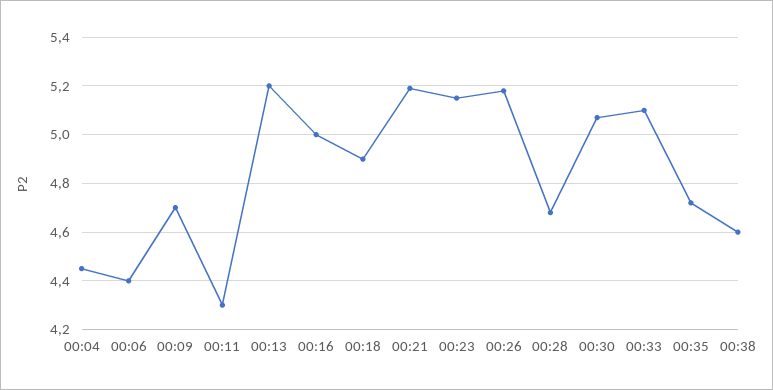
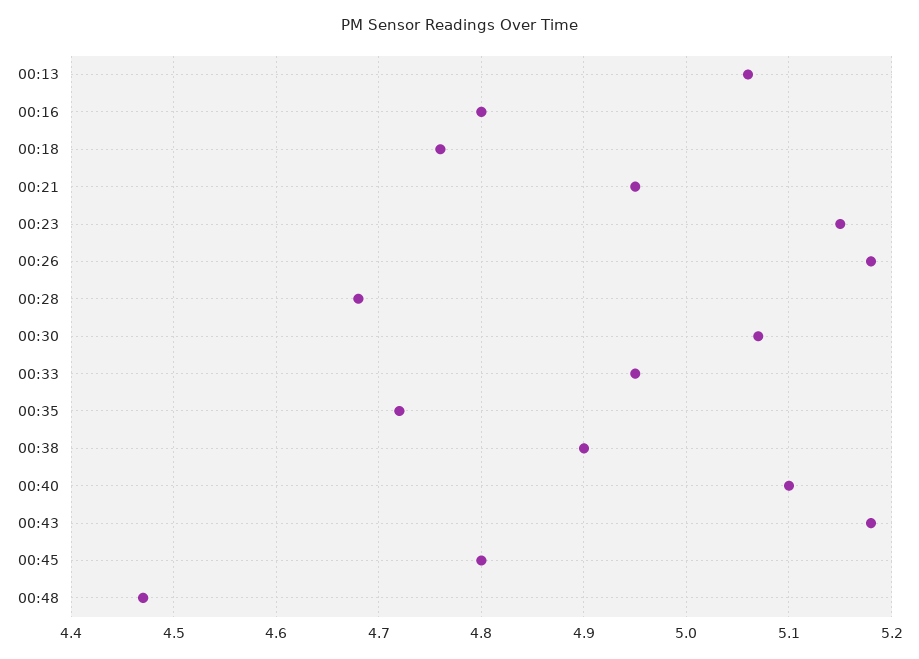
00:04: 4.45 -> none
00:06: 4.4 -> none
00:09: 4.7 -> none
00:11: 4.3 -> none
00:13: 5.2 -> 5.06
00:16: 5 -> 4.8
00:18: 4.9 -> 4.76
00:21: 5.2 -> 4.95
00:33: 5.1 -> 4.95
00:38: 4.6 -> 4.9
00:40: none -> 5.1
00:43: none -> 5.18
00:45: none -> 4.8
00:48: none -> 4.47

